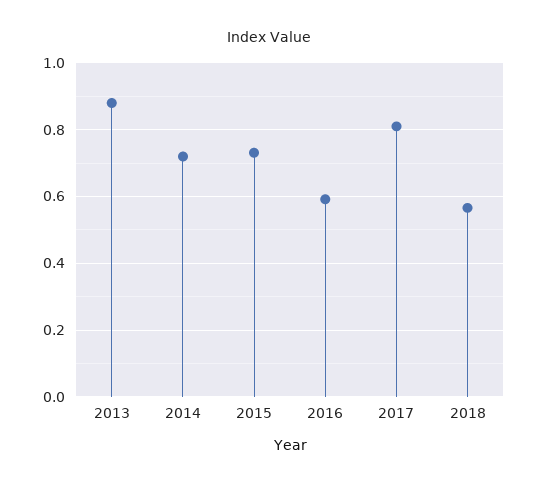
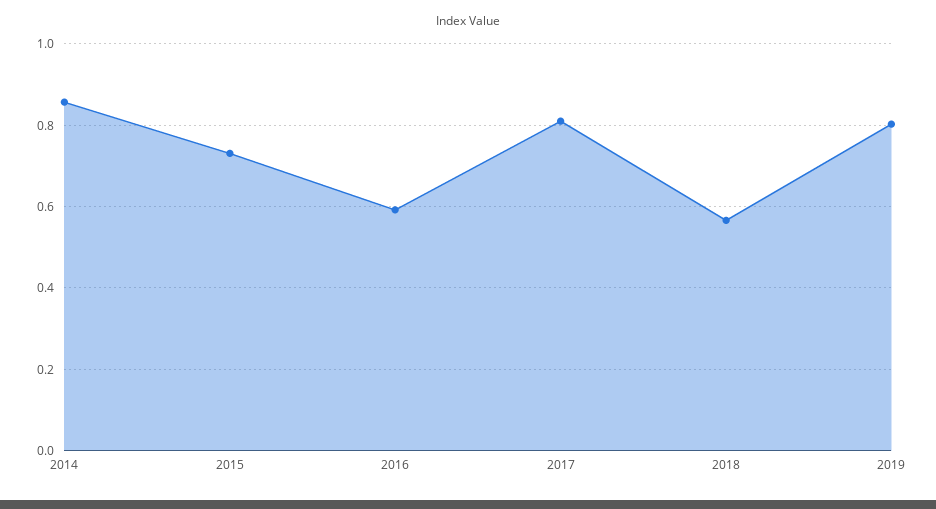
2013: 0.88 -> none
2014: 0.72 -> 0.86
2019: none -> 0.8

